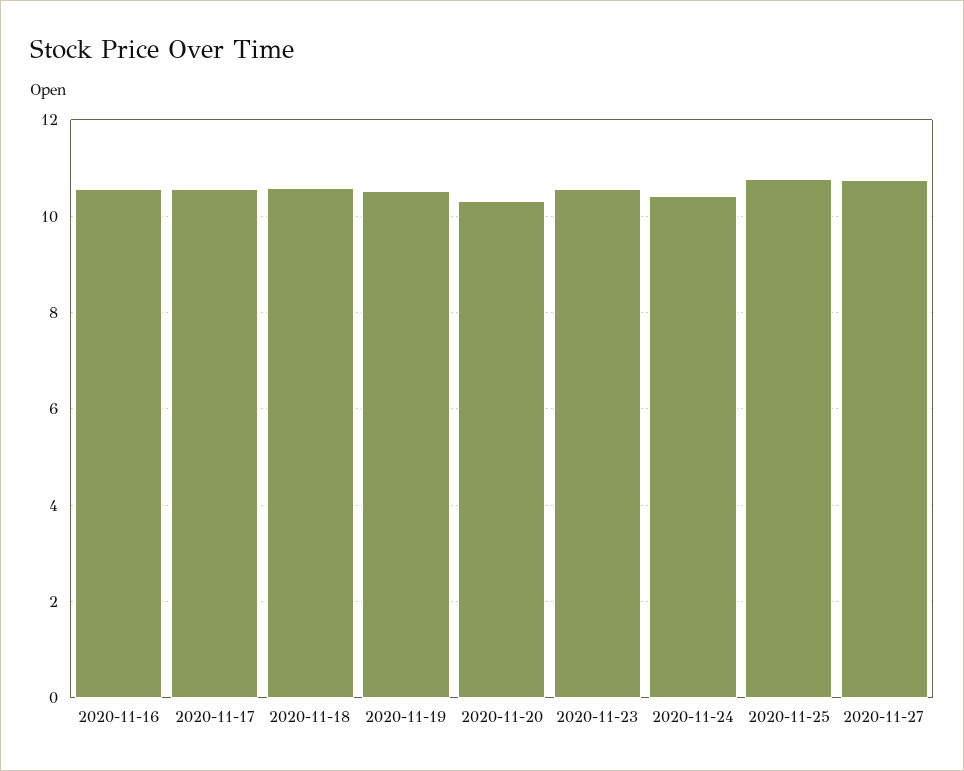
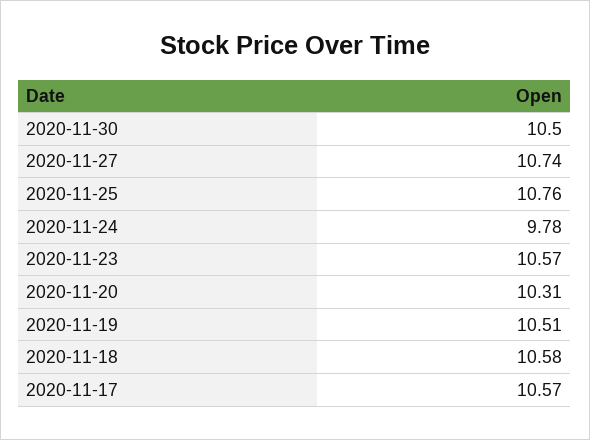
2020-11-16: 10.6 -> none
2020-11-24: 10.4 -> 9.78
2020-11-30: none -> 10.5

